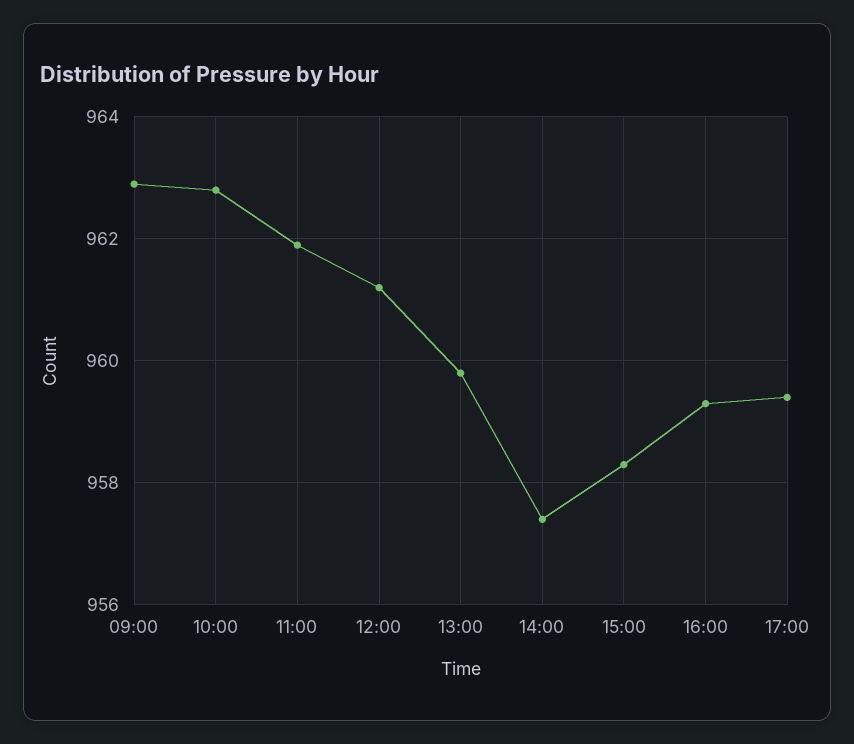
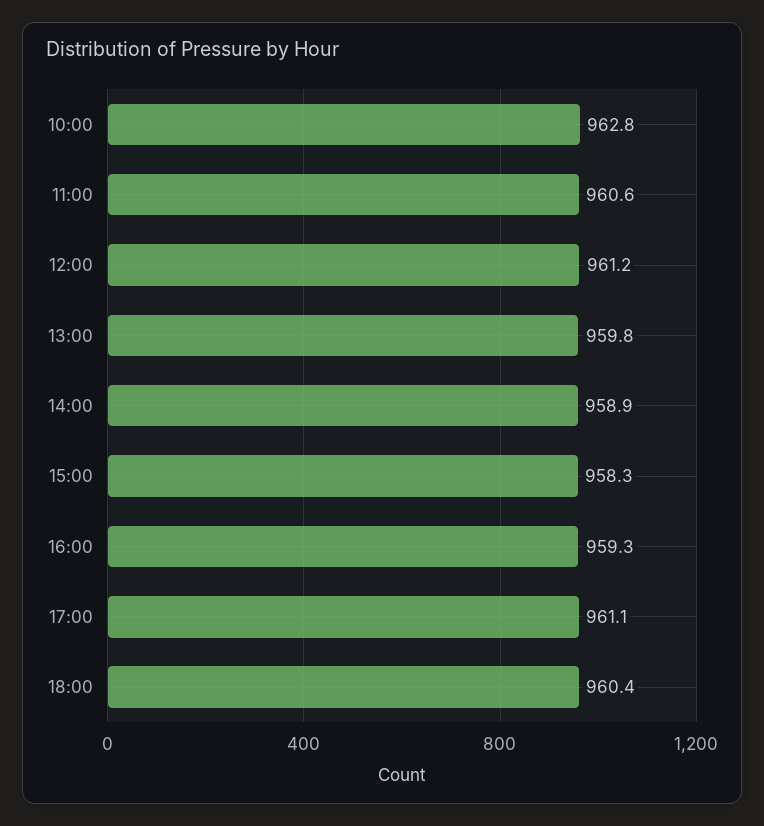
09:00: 963 -> none
11:00: 962 -> 960.6
14:00: 957.5 -> 958.9
17:00: 959.5 -> 961.1
18:00: none -> 960.4

